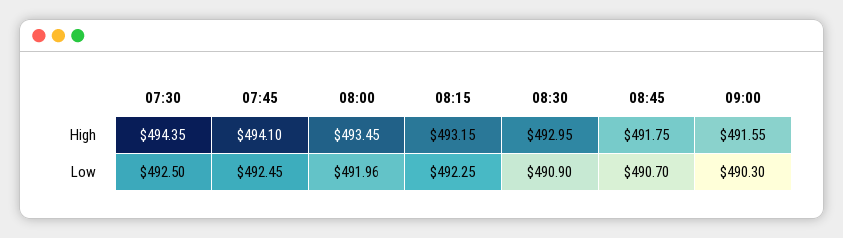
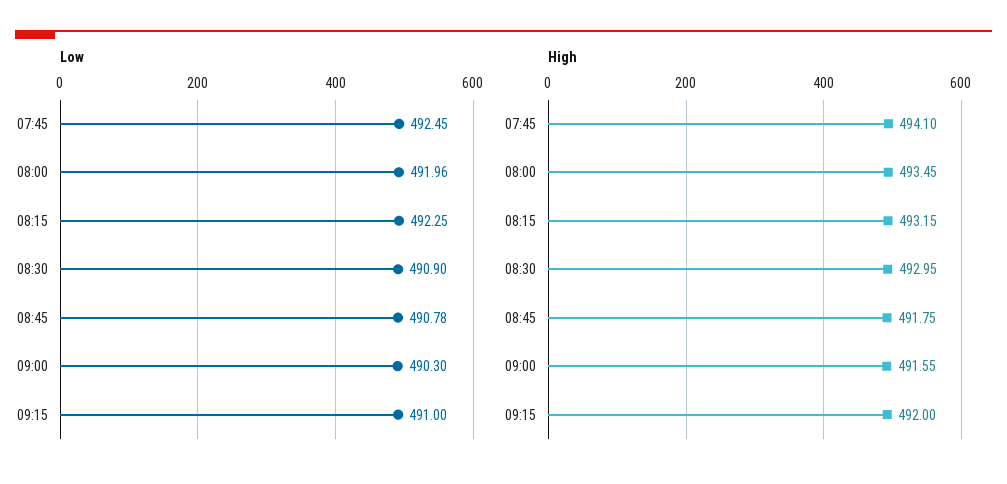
High, 07:30: 494.35 -> none
Low, 07:30: 492.5 -> none
Low, 08:45: 490.7 -> 490.78
Low, 09:15: none -> 491
High, 09:15: none -> 492

